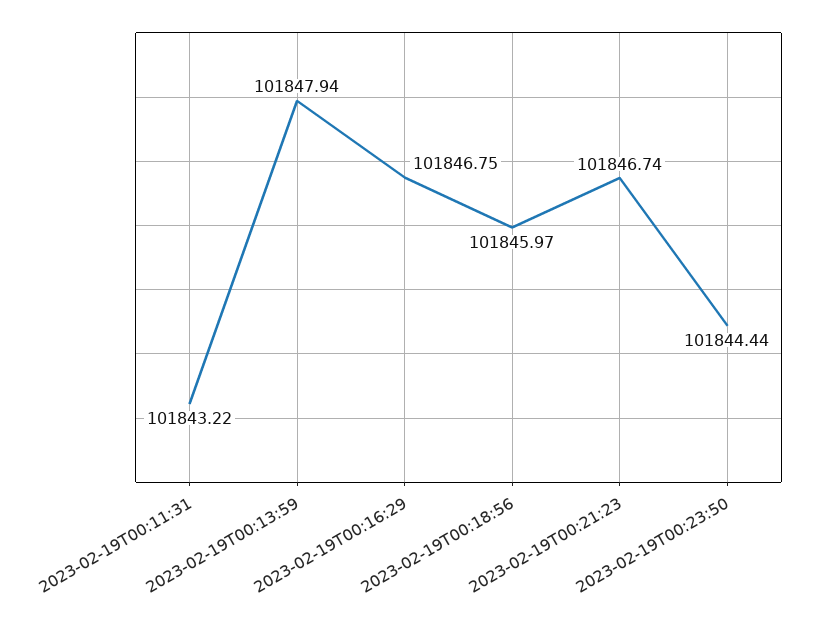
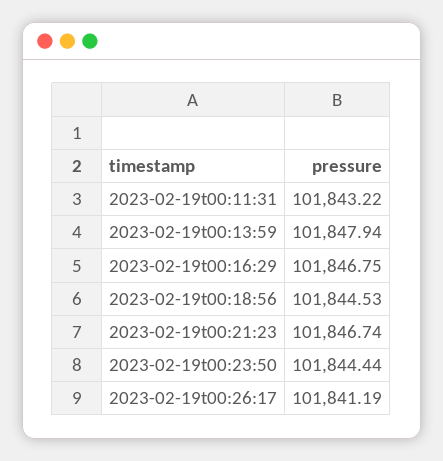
2023-02-19T00:18:56: 101845.97 -> 101844.53
2023-02-19t00:26:17: none -> 101841.19

